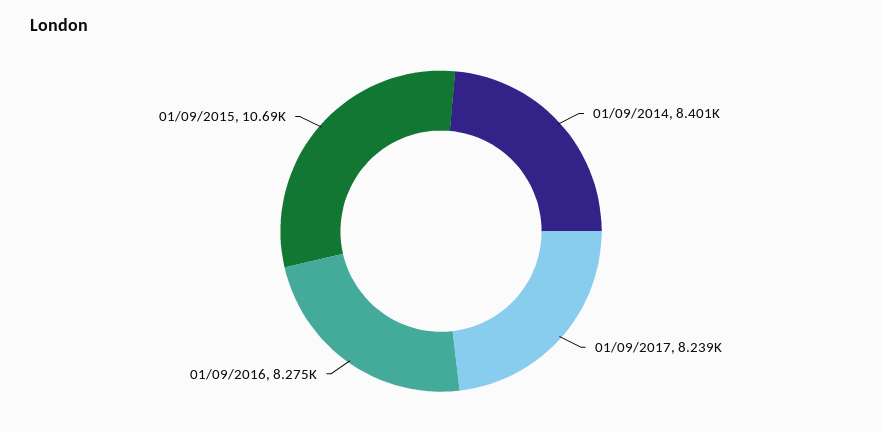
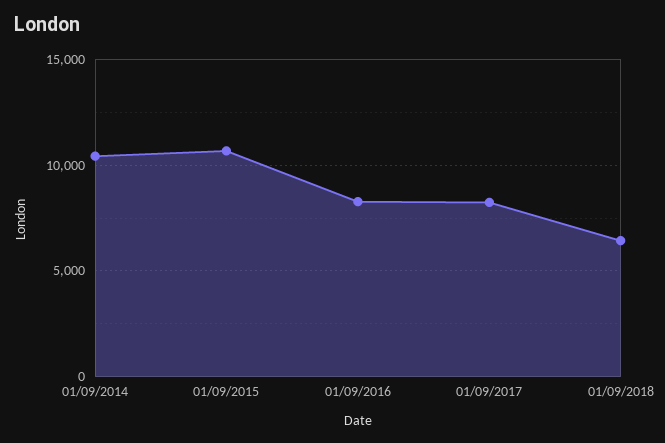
01/09/2014: 8401 -> 10500
01/09/2018: none -> 6500

